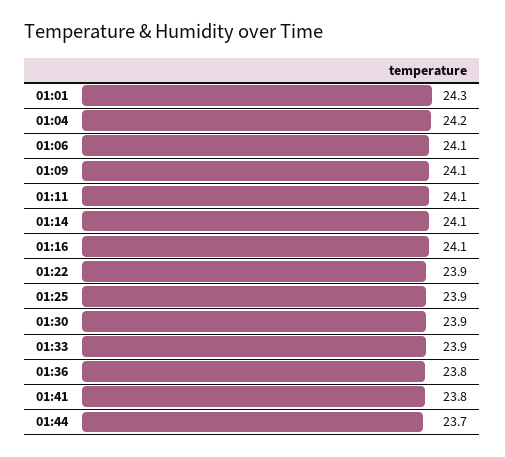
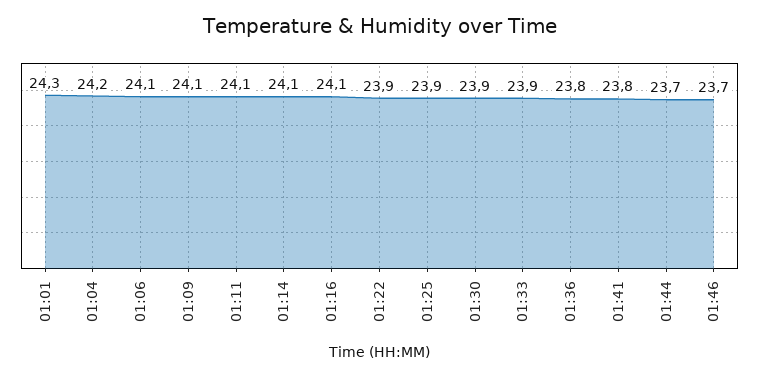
01:46: none -> 23.7

